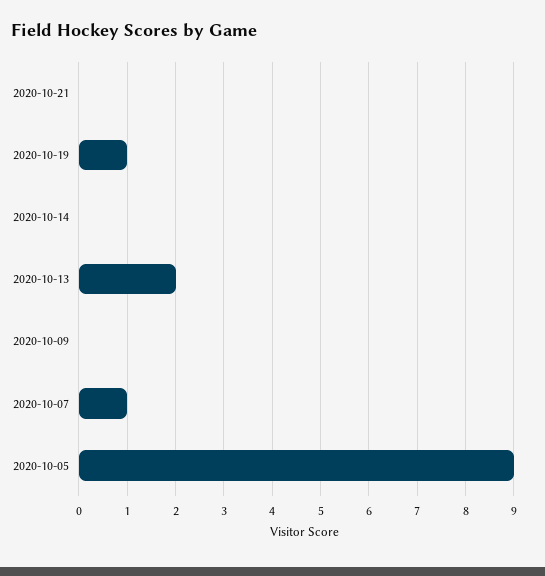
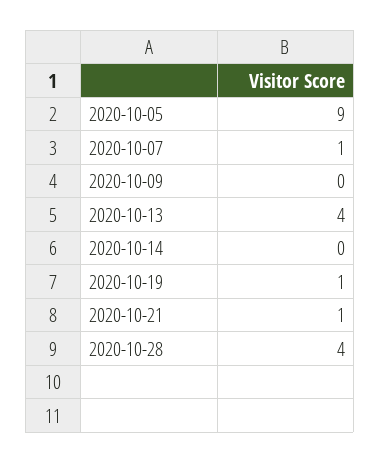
2020-10-21: 0 -> 1
2020-10-13: 2 -> 4
2020-10-28: none -> 4

